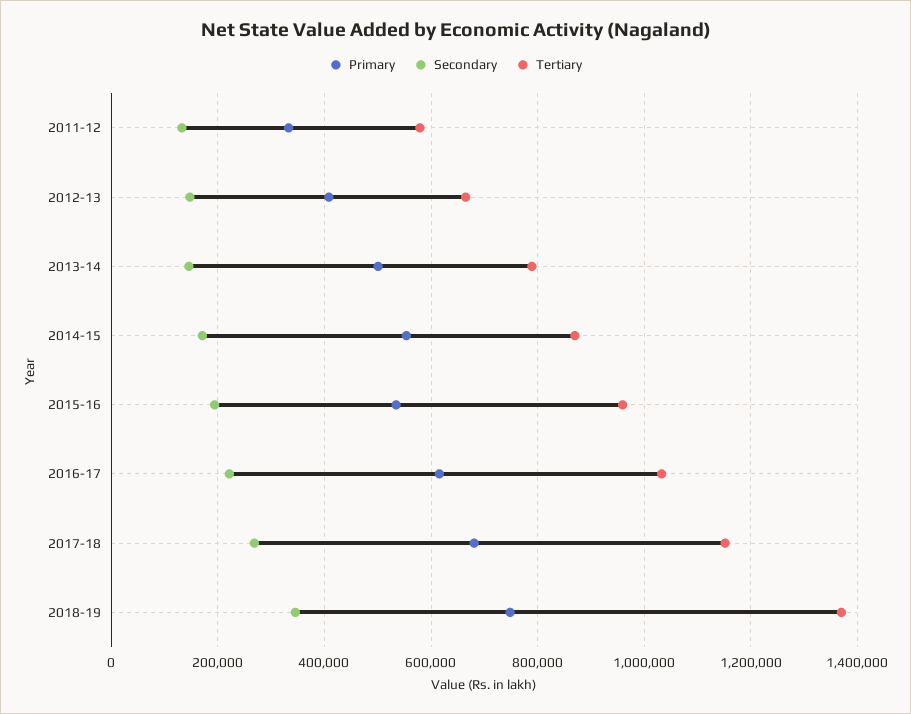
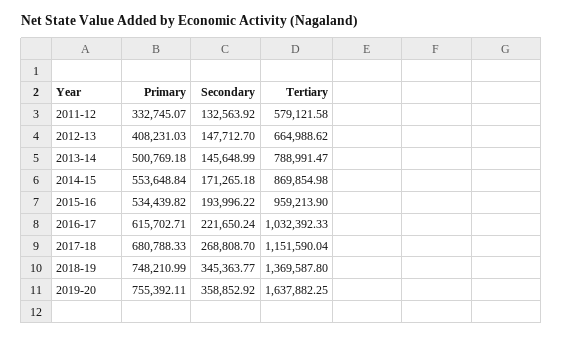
Primary, 2019-20: none -> 755392.11
Secondary, 2019-20: none -> 358852.92
Tertiary, 2019-20: none -> 1637882.25

